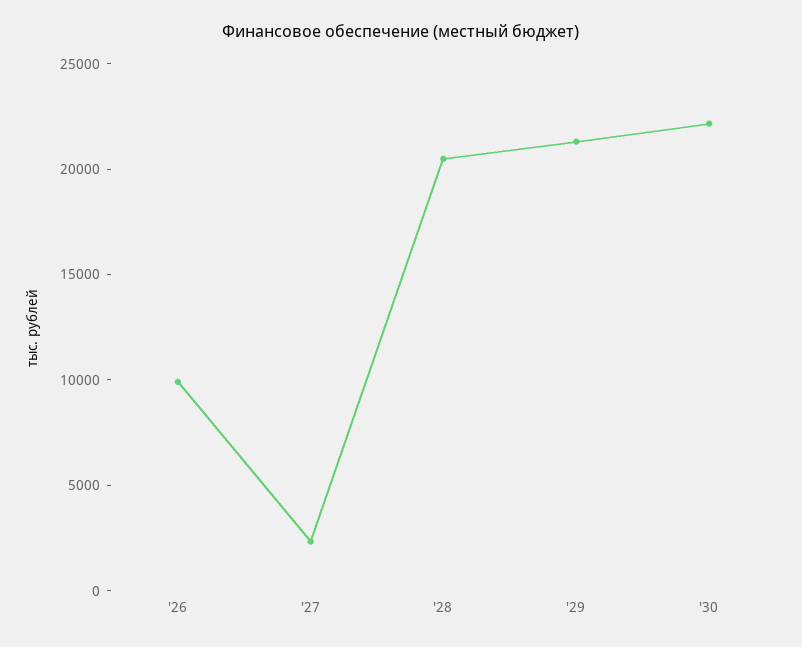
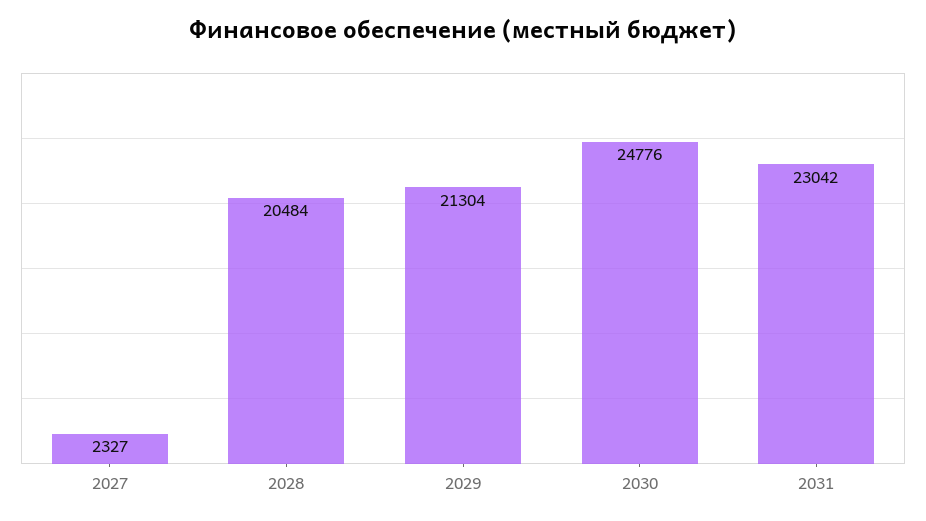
'26: 10000 -> none
'30: 22000 -> 24776
2031: none -> 23042

